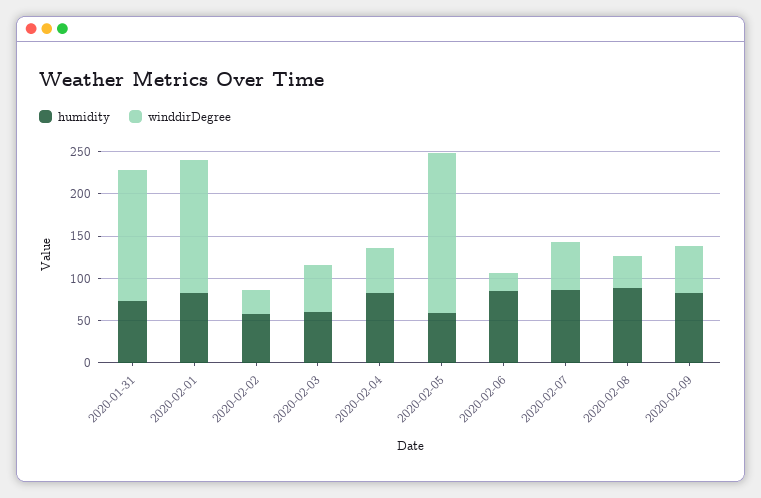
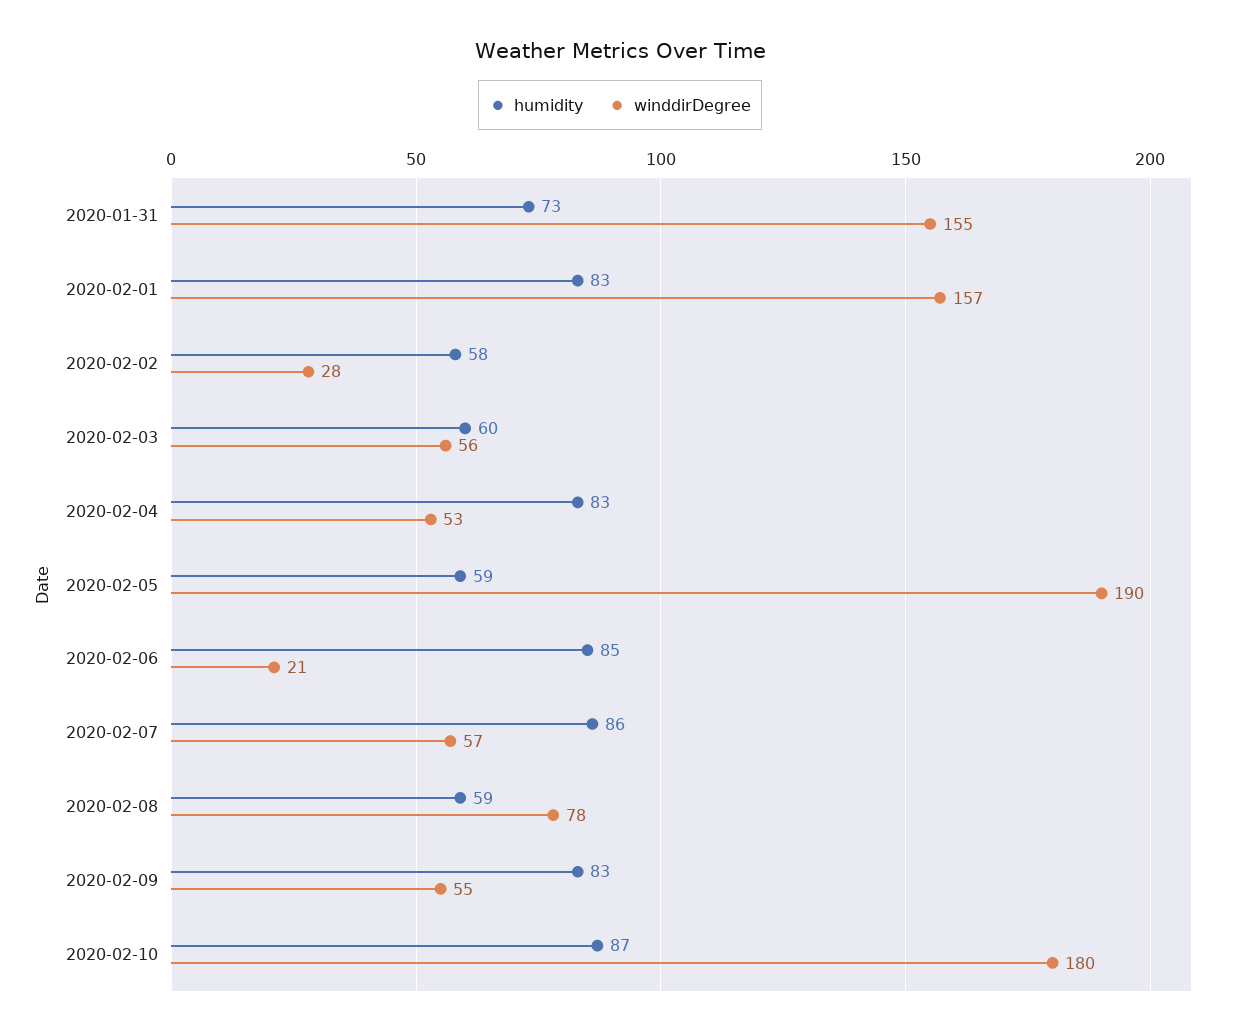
humidity, 2020-02-08: 90 -> 59
winddirDegree, 2020-02-08: 40 -> 78
humidity, 2020-02-10: none -> 87
winddirDegree, 2020-02-10: none -> 180

